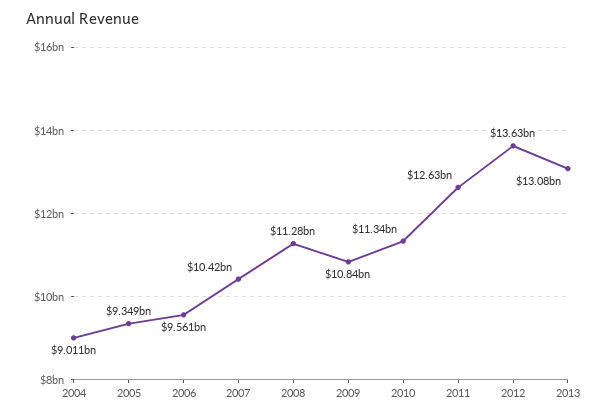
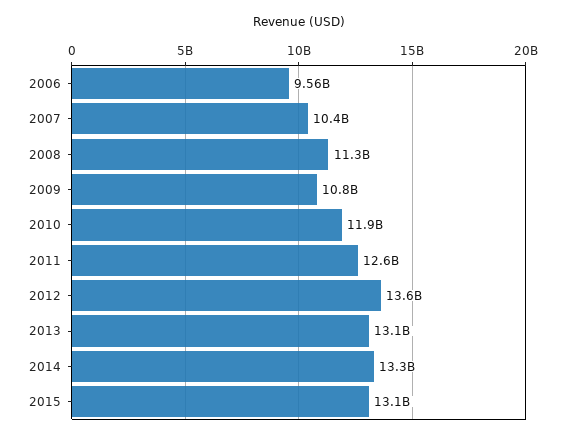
2004: 9011000000 -> none
2005: 9349000000 -> none
2010: 11340000000 -> 11900000000
2014: none -> 13300000000
2015: none -> 13100000000

